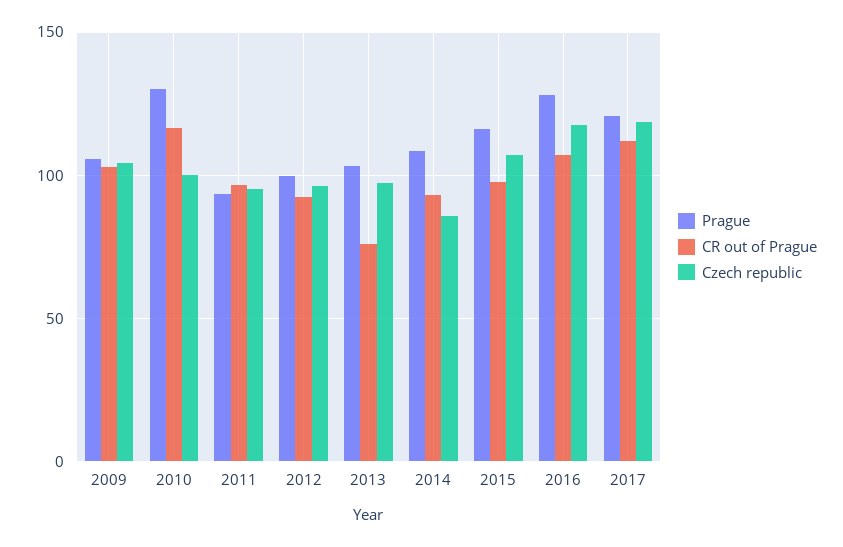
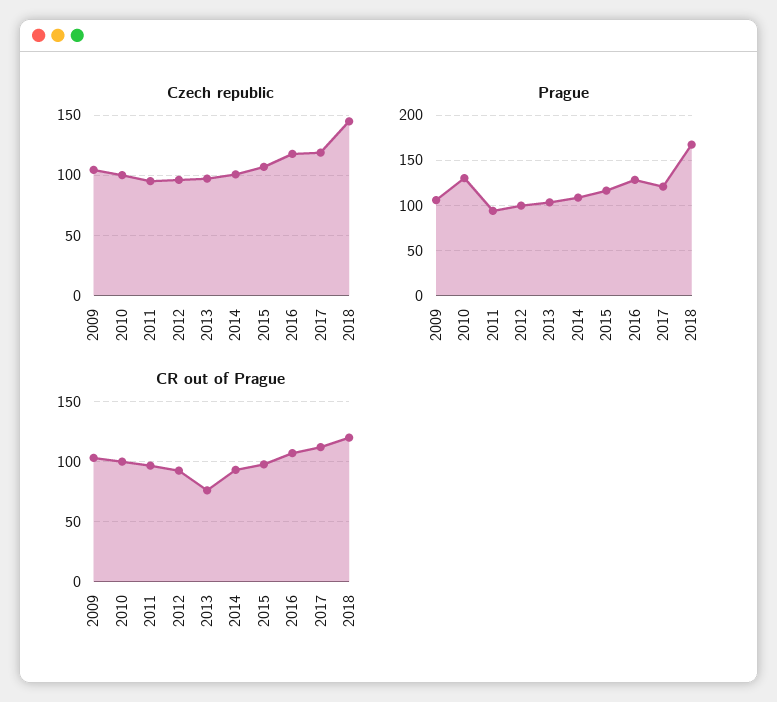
CR out of Prague, 2010: 115 -> 100
Czech republic, 2014: 85 -> 100
Czech republic, 2018: none -> 145
Prague, 2018: none -> 170
CR out of Prague, 2018: none -> 120

